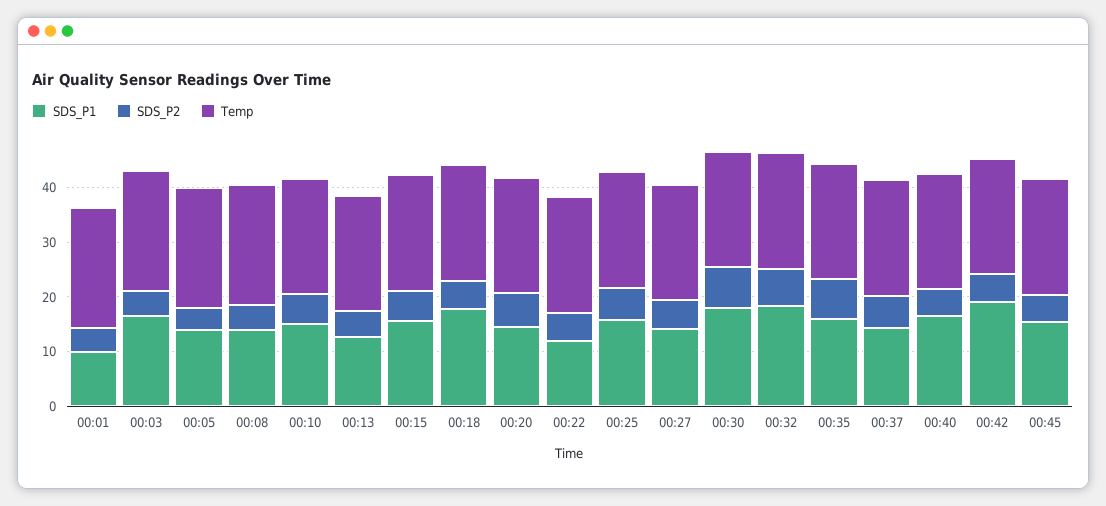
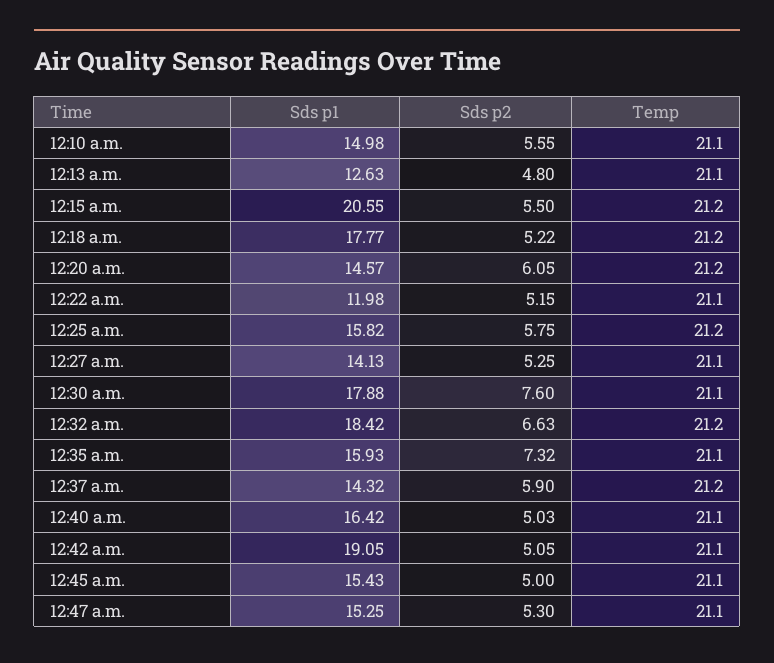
SDS_P1, 00:01: 10 -> none
SDS_P2, 00:01: 4 -> none
Temp, 00:01: 22 -> none
SDS_P1, 00:03: 16 -> none
SDS_P2, 00:03: 4 -> none
Temp, 00:03: 22 -> none
SDS_P1, 00:05: 14 -> none
SDS_P2, 00:05: 4 -> none
Temp, 00:05: 22 -> none
SDS_P1, 00:08: 14 -> none
SDS_P2, 00:08: 4 -> none
Temp, 00:08: 22 -> none
SDS_P1, 00:15: 16 -> 20.55
SDS_P1, 12:47 a.m.: none -> 15.25
SDS_P2, 12:47 a.m.: none -> 5.3
Temp, 12:47 a.m.: none -> 21.1

